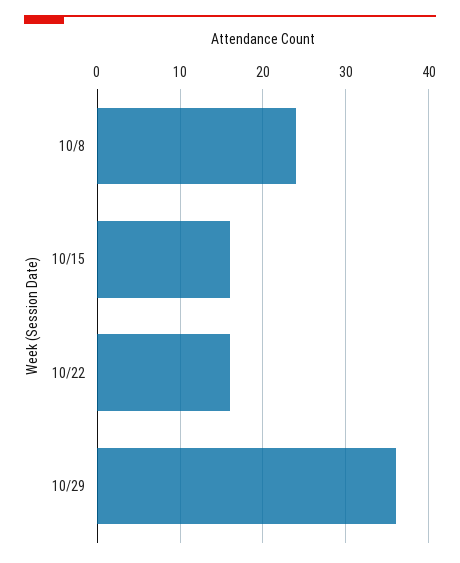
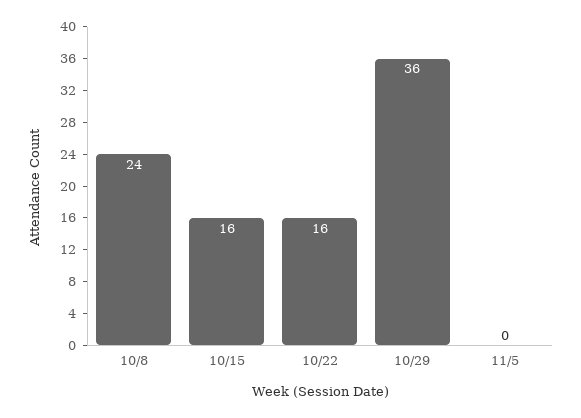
11/5: none -> 0

